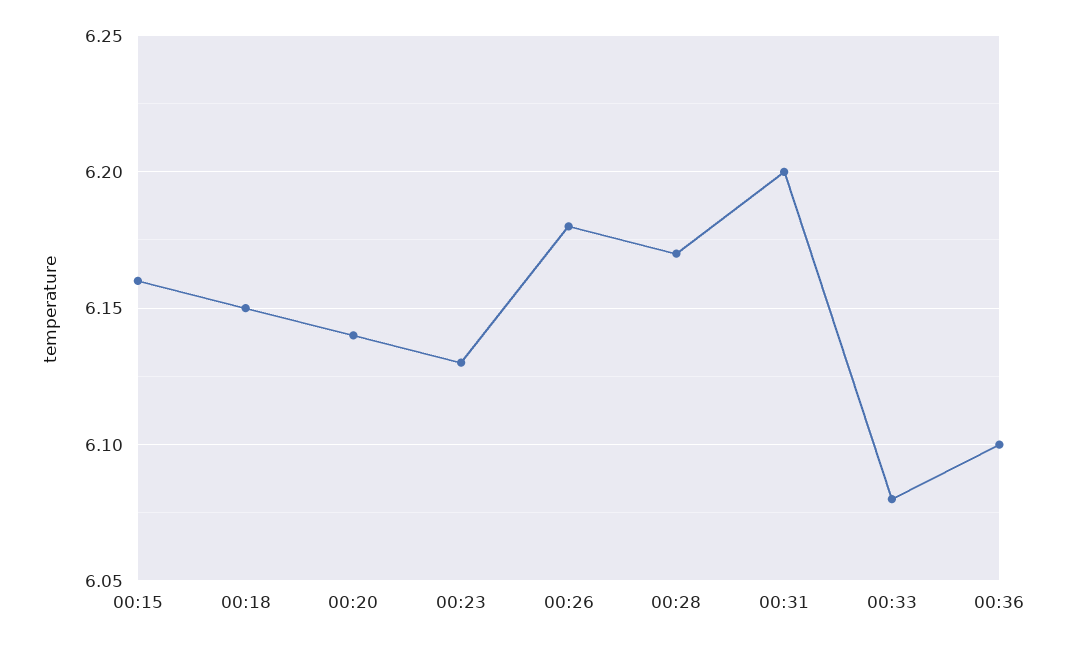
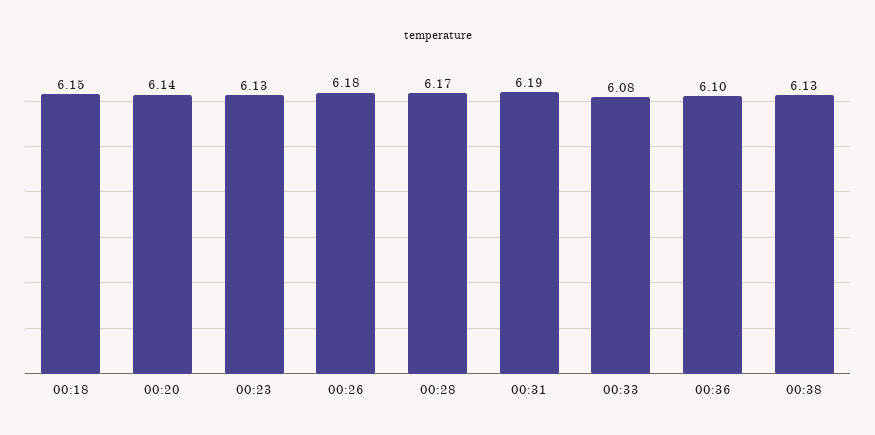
00:15: 6.16 -> none
00:31: 6.2 -> 6.19
00:38: none -> 6.13

